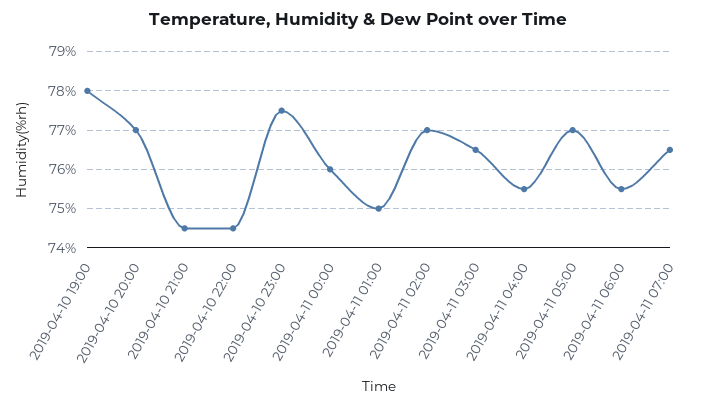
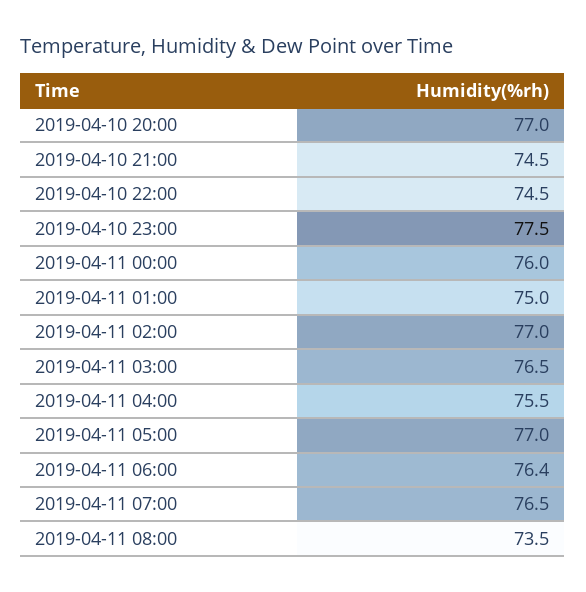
2019-04-10 19:00: 78 -> none
2019-04-11 06:00: 75.5 -> 76.4
2019-04-11 08:00: none -> 73.5

